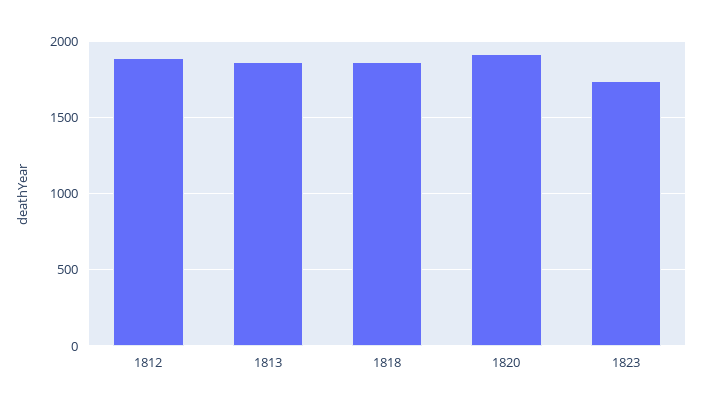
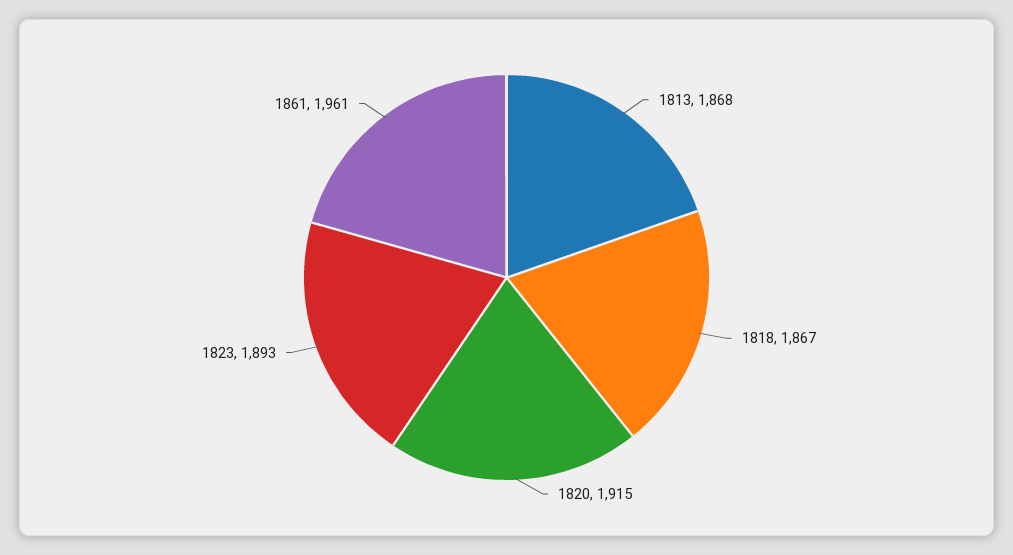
1812: 1900 -> none
1823: 1750 -> 1893
1861: none -> 1961

